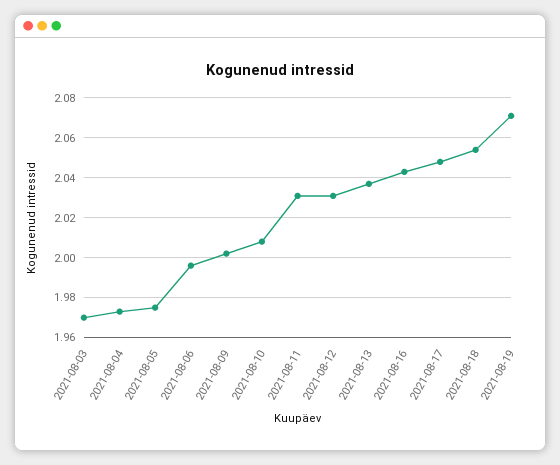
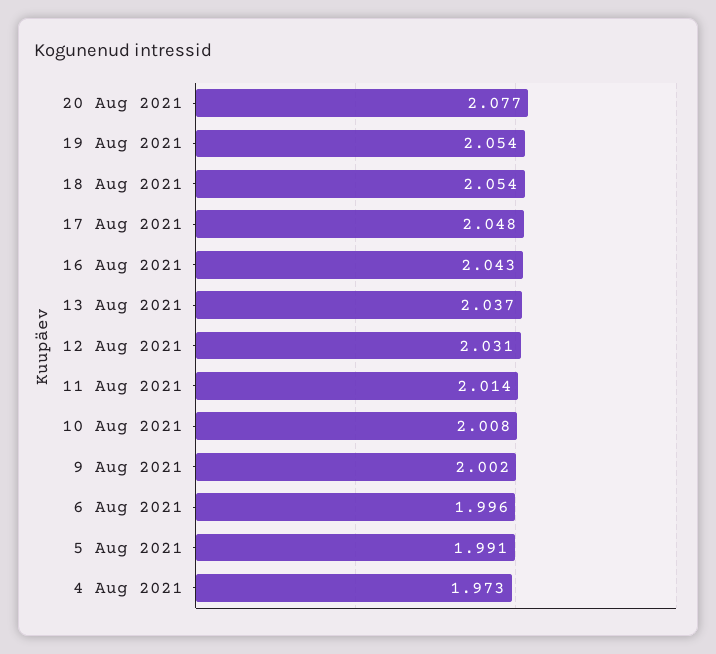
2021-08-03: 1.97 -> none
2021-08-05: 1.975 -> 1.991
2021-08-11: 2.03 -> 2.014
2021-08-19: 2.07 -> 2.054
20 Aug 2021: none -> 2.077

